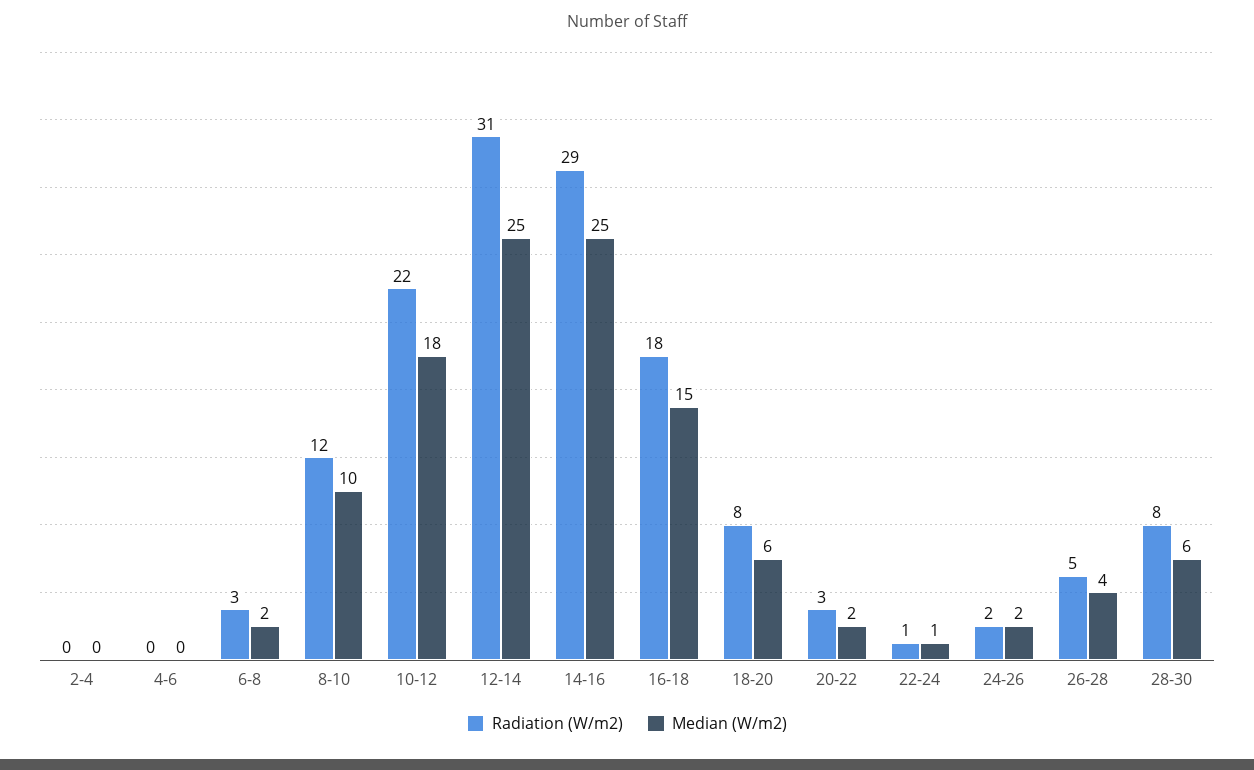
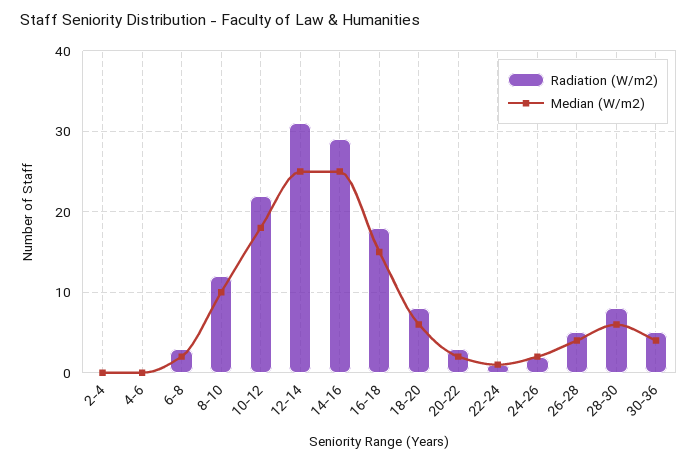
Radiation (W/m2), 30-36: none -> 5
Median (W/m2), 30-36: none -> 4

